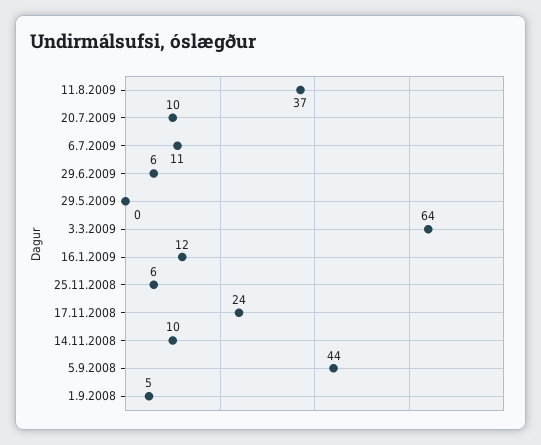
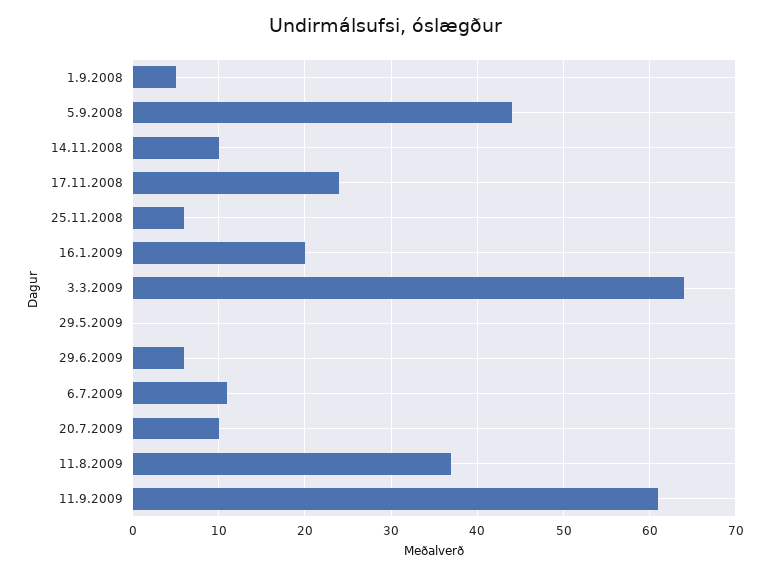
16.1.2009: 12 -> 20
11.9.2009: none -> 61

